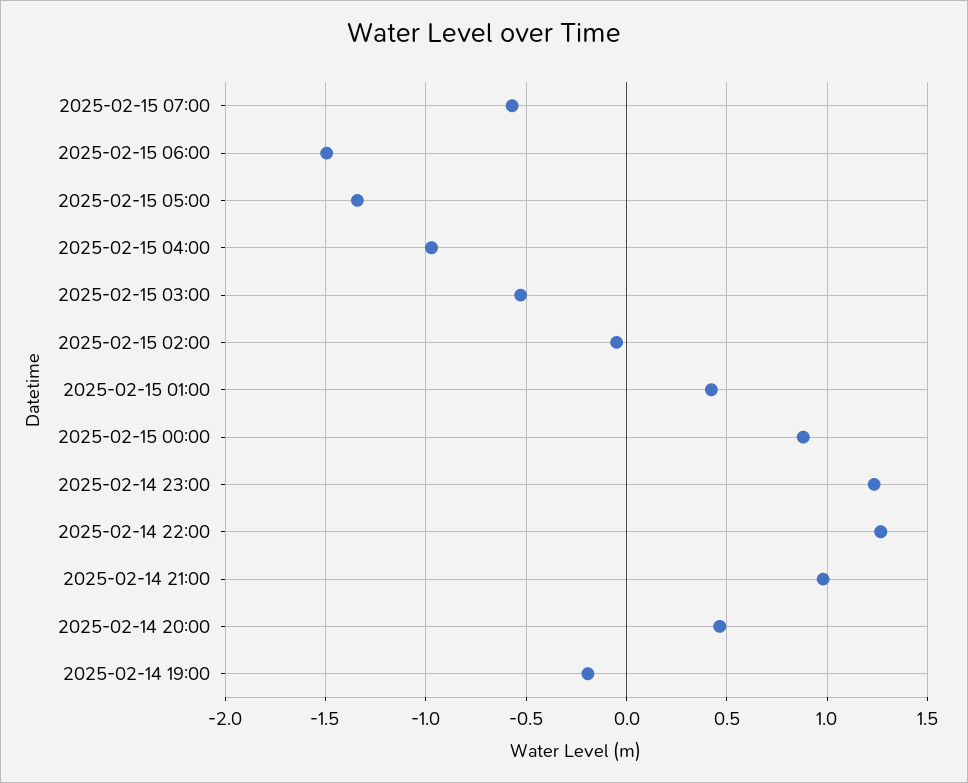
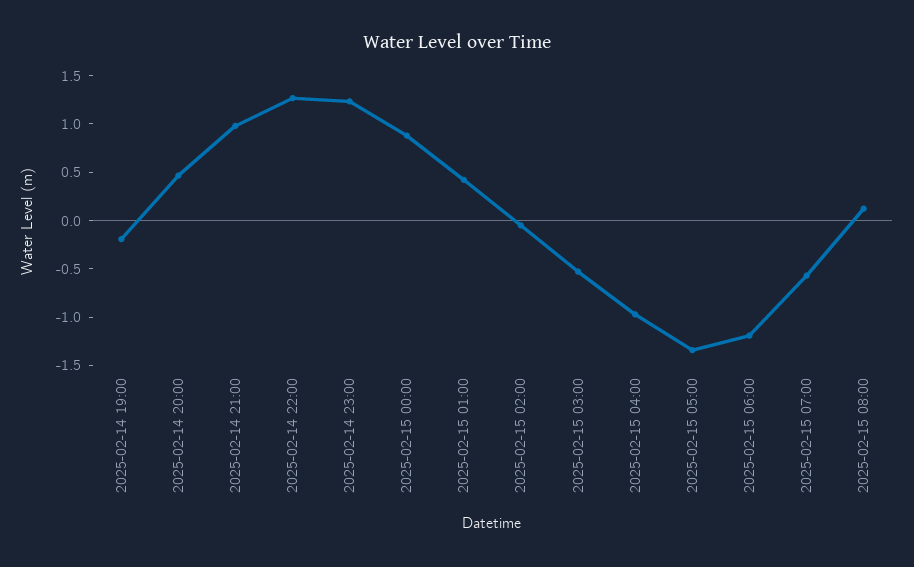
2025-02-15 06:00: -1.5 -> -1.2
2025-02-15 08:00: none -> 0.1

